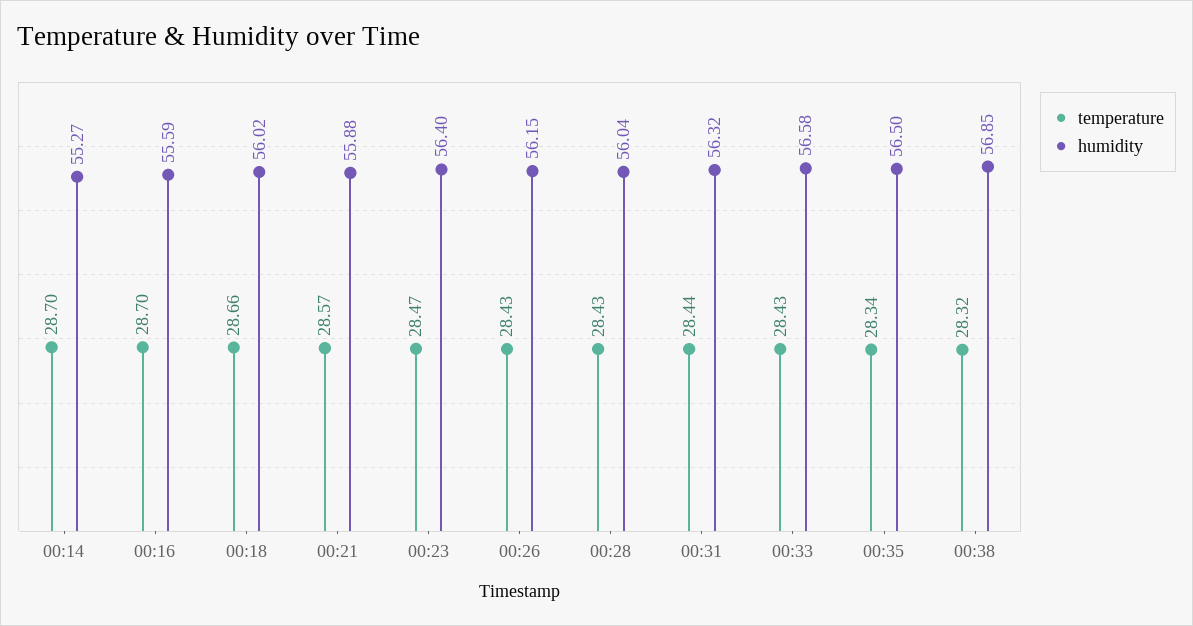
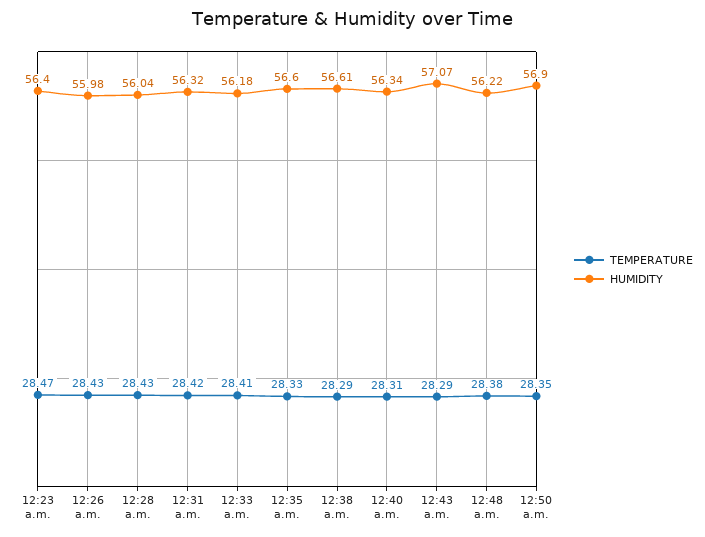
temperature, 00:14: 28.7 -> none
humidity, 00:14: 55.27 -> none
temperature, 00:16: 28.7 -> none
humidity, 00:16: 55.59 -> none
temperature, 00:18: 28.66 -> none
humidity, 00:18: 56.02 -> none
temperature, 00:21: 28.57 -> none
humidity, 00:21: 55.88 -> none
humidity, 00:26: 56.15 -> 55.98
temperature, 00:31: 28.44 -> 28.42
temperature, 00:33: 28.43 -> 28.41
humidity, 00:33: 56.58 -> 56.18
temperature, 00:35: 28.34 -> 28.33
humidity, 00:35: 56.5 -> 56.6
temperature, 00:38: 28.32 -> 28.29
humidity, 00:38: 56.85 -> 56.61
temperature, 12:40 a.m.: none -> 28.31
humidity, 12:40 a.m.: none -> 56.34
temperature, 12:43 a.m.: none -> 28.29
humidity, 12:43 a.m.: none -> 57.07
temperature, 12:48 a.m.: none -> 28.38
humidity, 12:48 a.m.: none -> 56.22
temperature, 12:50 a.m.: none -> 28.35
humidity, 12:50 a.m.: none -> 56.9

